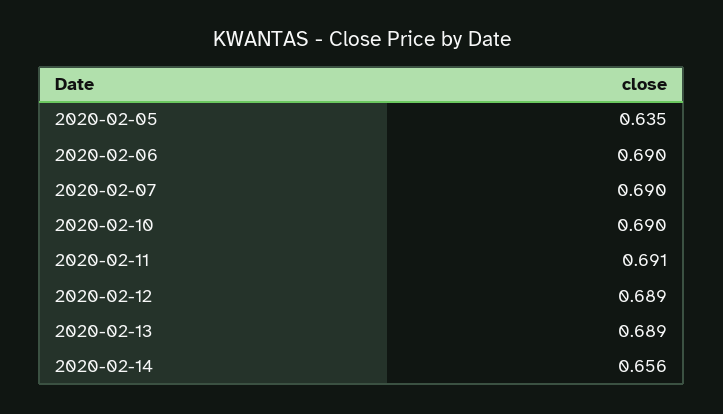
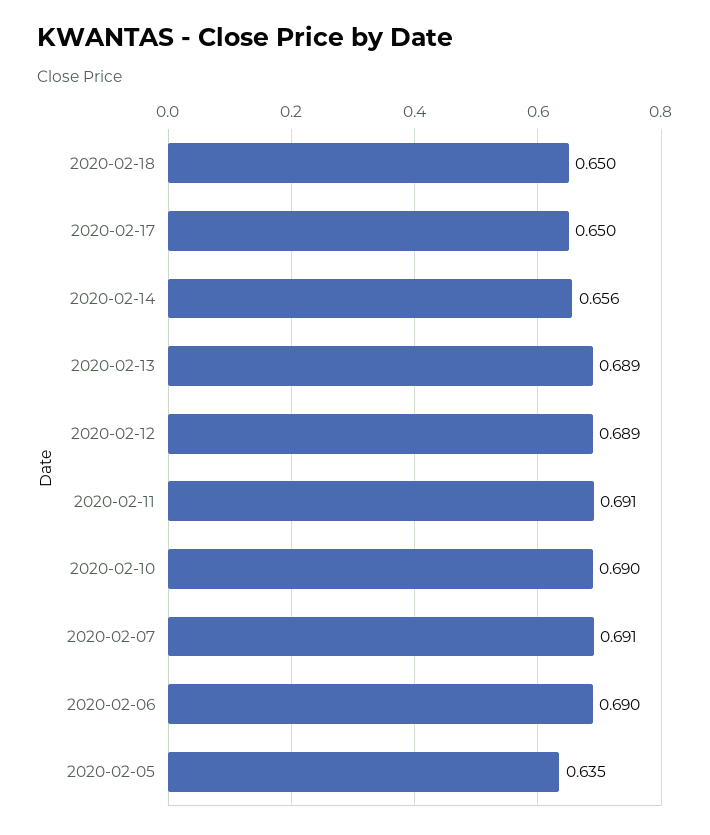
2020-02-07: 0.69 -> 0.691
2020-02-18: none -> 0.65
2020-02-17: none -> 0.65

